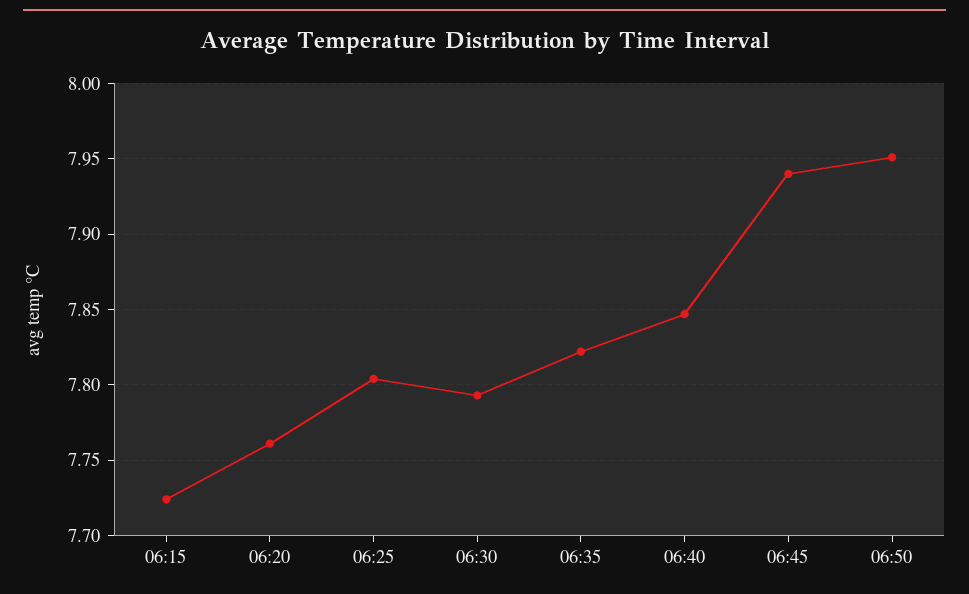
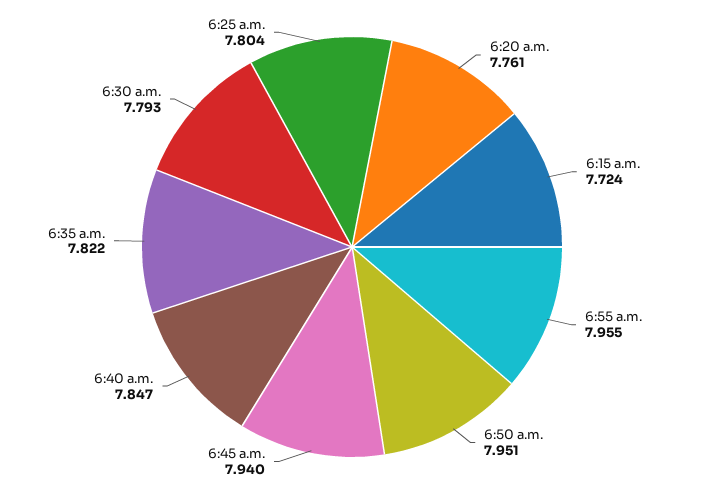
6:55 a.m.: none -> 7.955

